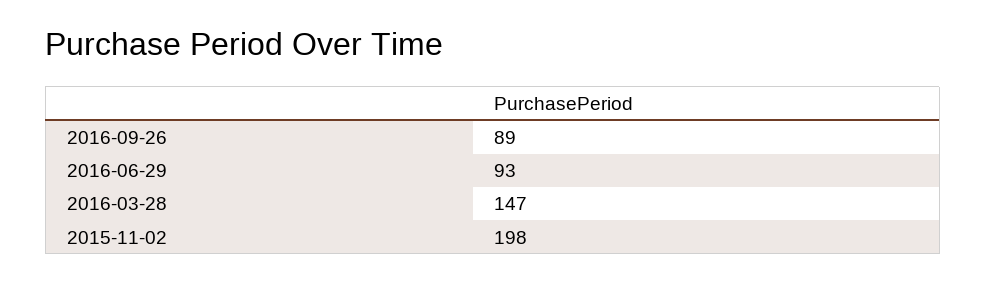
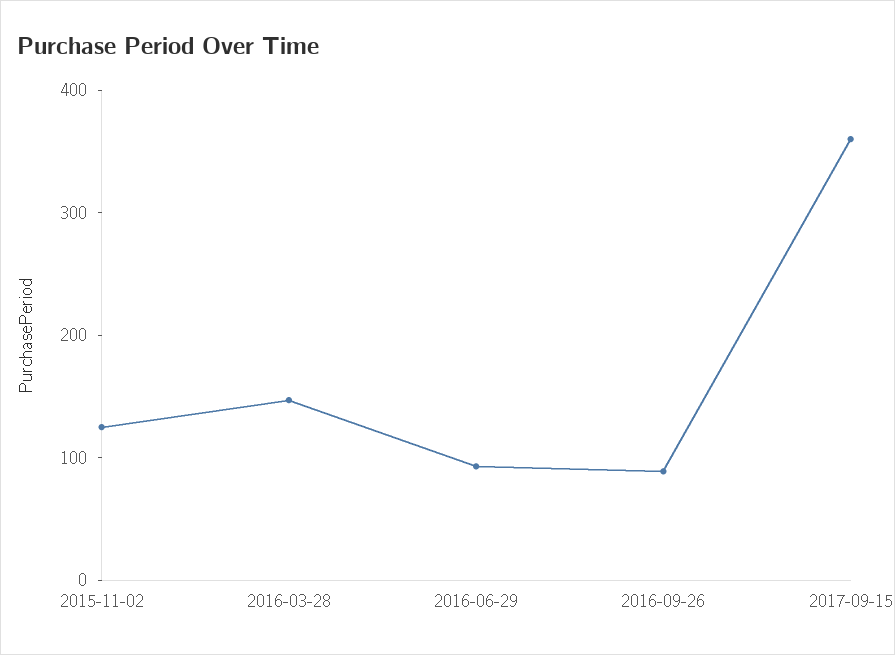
2015-11-02: 198 -> 120
2017-09-15: none -> 360

